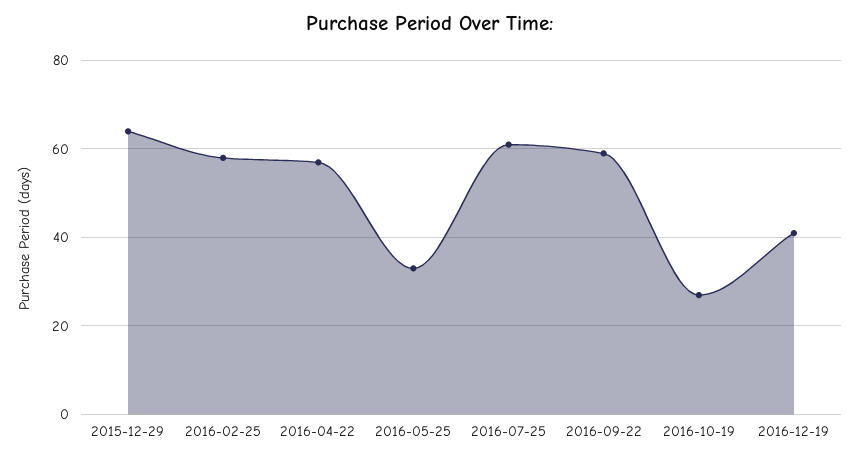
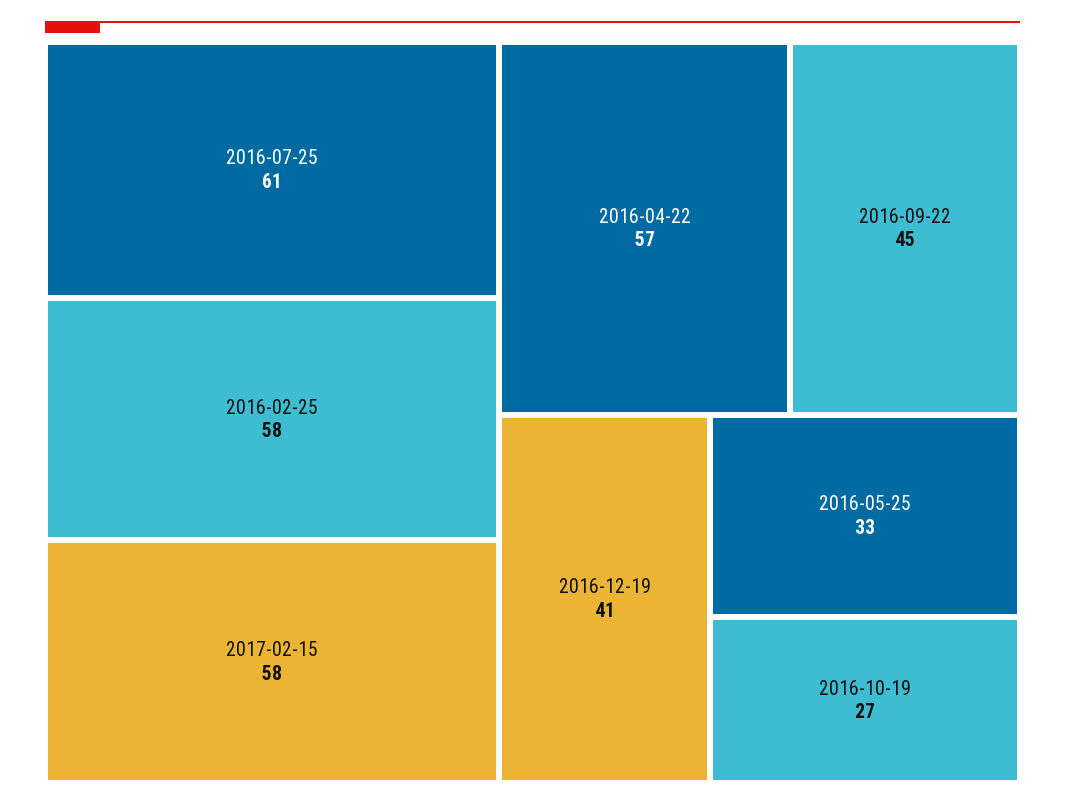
2015-12-29: 65 -> none
2016-09-22: 60 -> 45
2017-02-15: none -> 58

